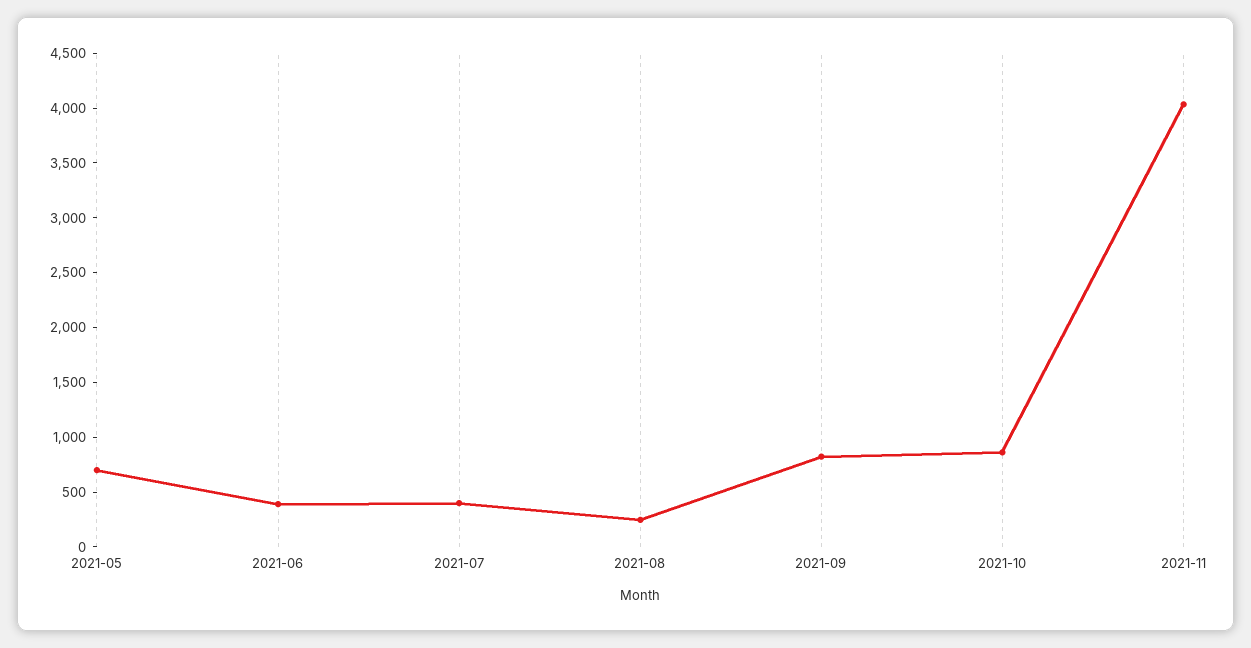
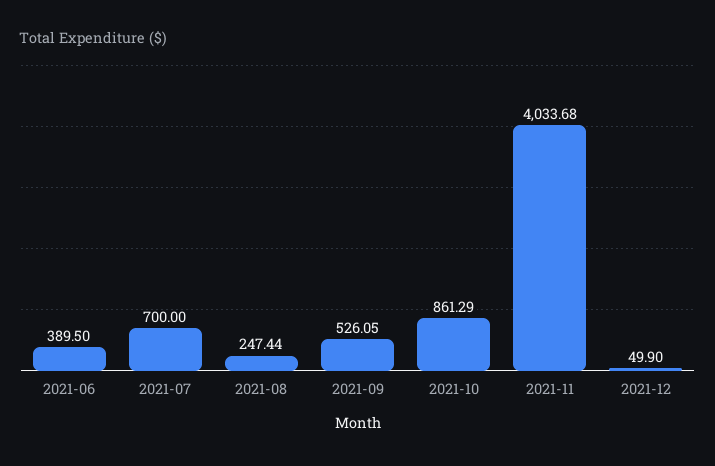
2021-05: 700 -> none
2021-07: 400 -> 700
2021-09: 800 -> 526.05
2021-12: none -> 49.9

